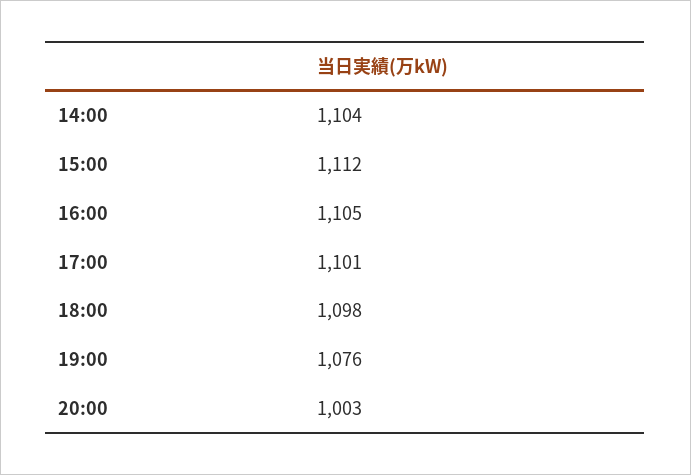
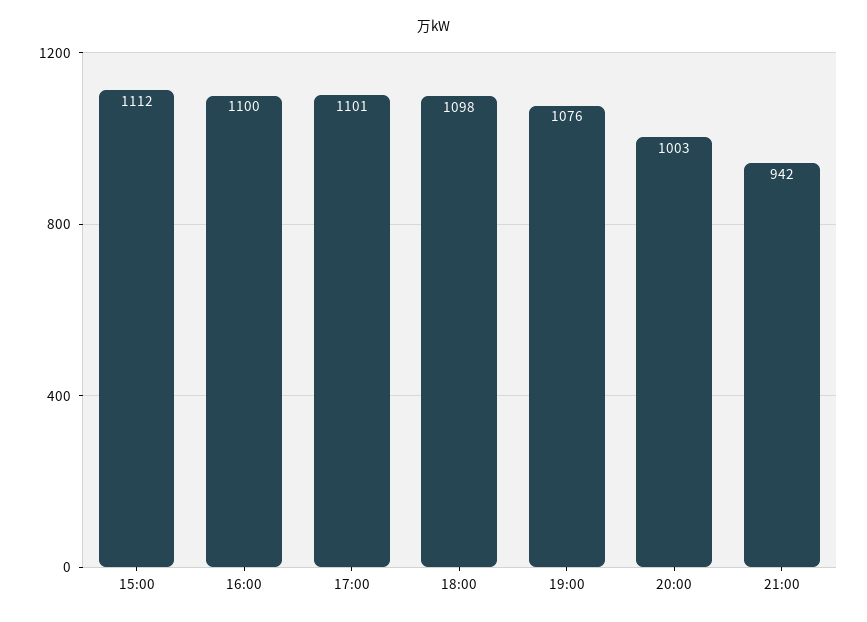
14:00: 1104 -> none
16:00: 1105 -> 1100
21:00: none -> 942

